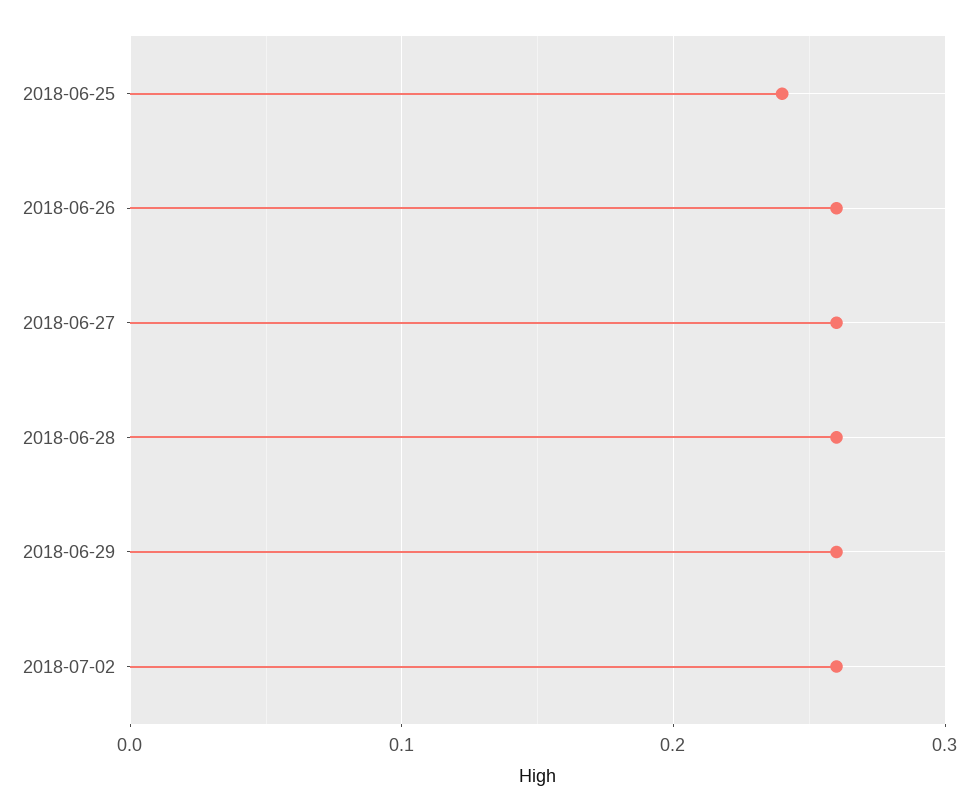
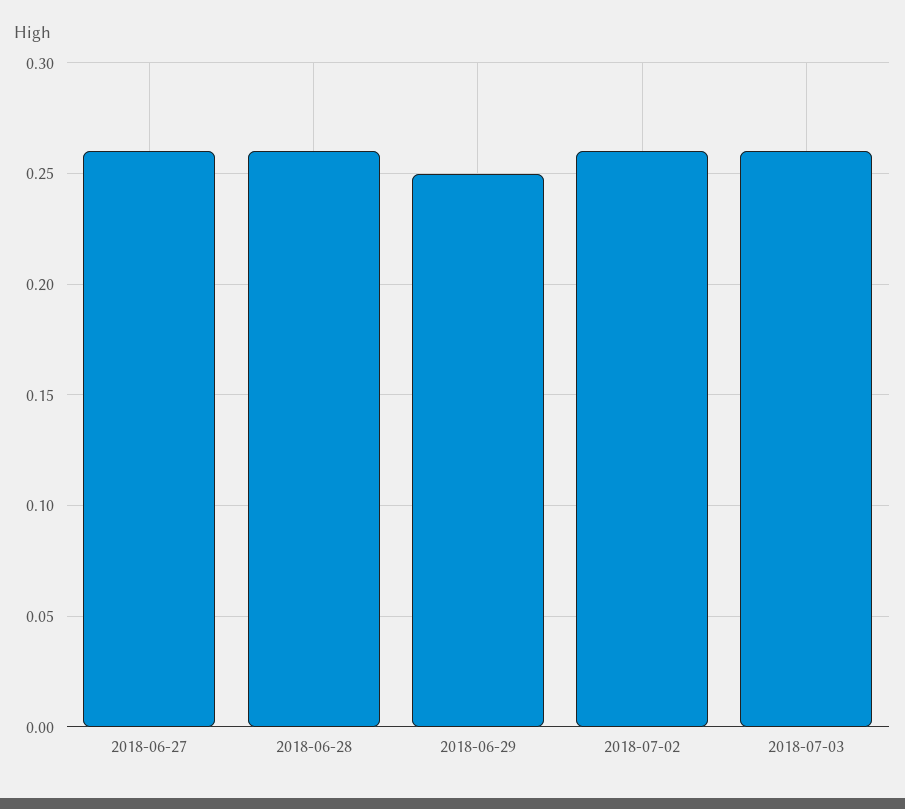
2018-06-25: 0.24 -> none
2018-06-26: 0.26 -> none
2018-06-29: 0.26 -> 0.25
2018-07-03: none -> 0.26

